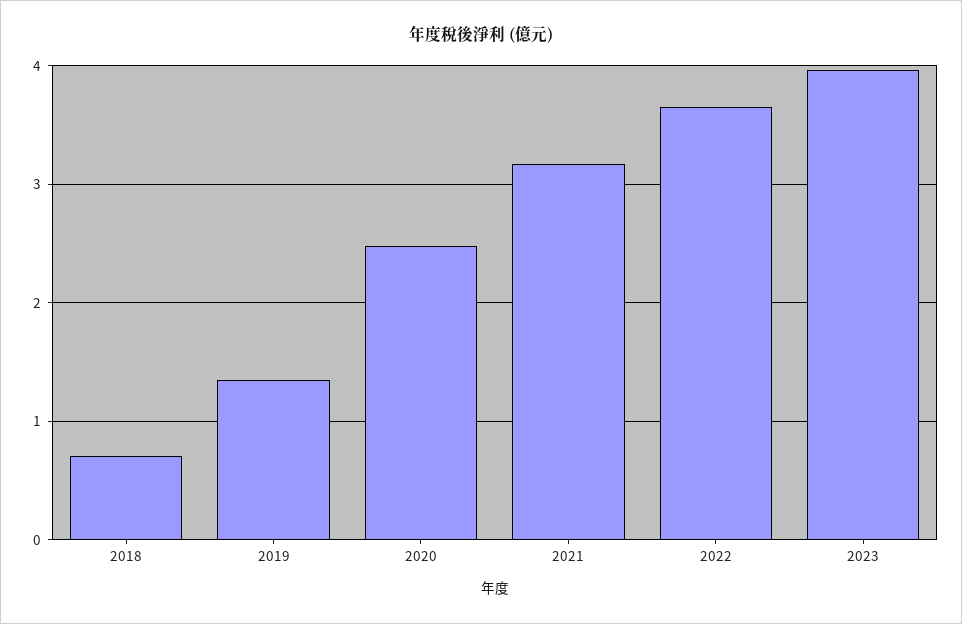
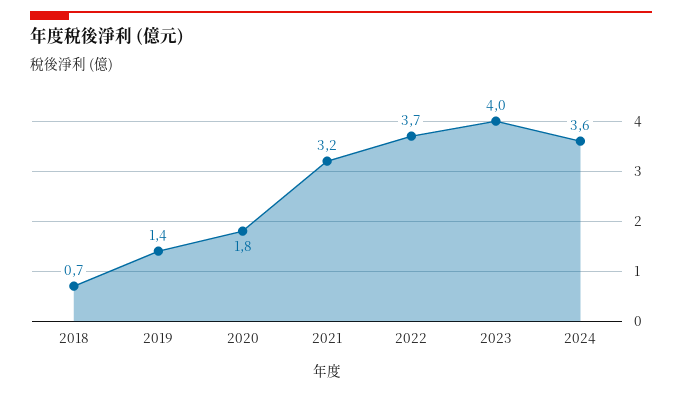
2020: 2.5 -> 1.8
2024: none -> 3.6

